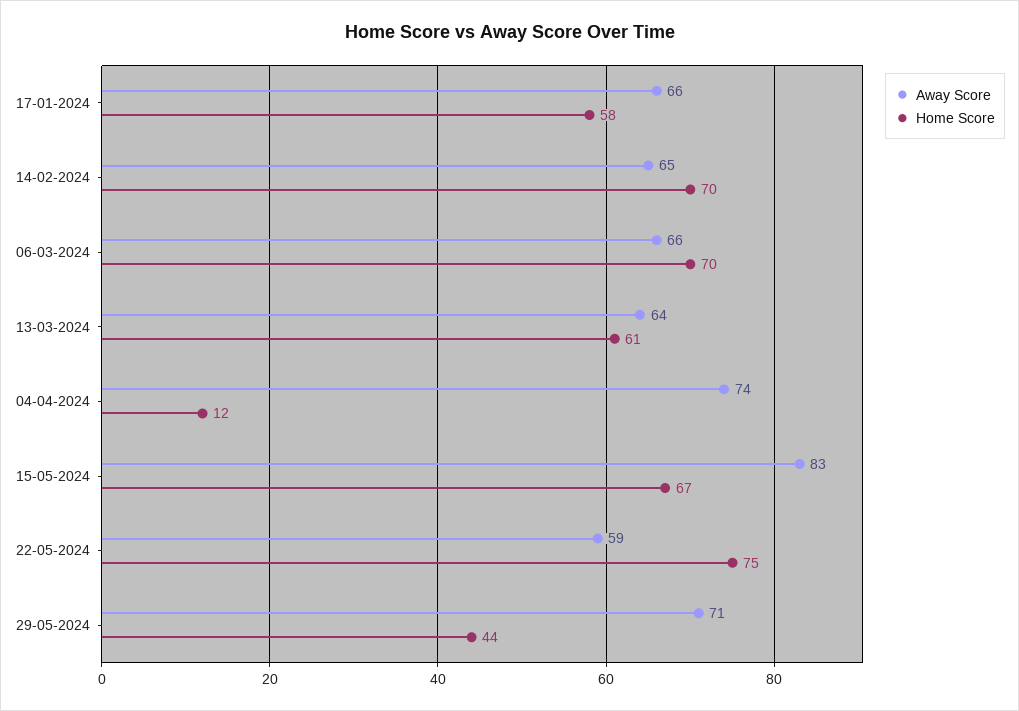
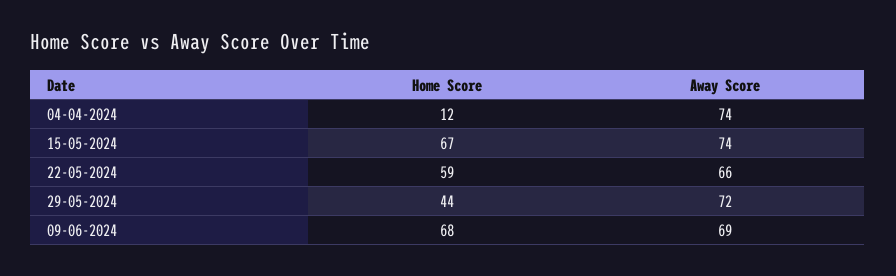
Away Score, 17-01-2024: 66 -> none
Home Score, 17-01-2024: 58 -> none
Away Score, 14-02-2024: 65 -> none
Home Score, 14-02-2024: 70 -> none
Away Score, 06-03-2024: 66 -> none
Home Score, 06-03-2024: 70 -> none
Away Score, 13-03-2024: 64 -> none
Home Score, 13-03-2024: 61 -> none
Away Score, 15-05-2024: 83 -> 74
Away Score, 22-05-2024: 59 -> 66
Home Score, 22-05-2024: 75 -> 59
Away Score, 29-05-2024: 71 -> 72
Home Score, 09-06-2024: none -> 68
Away Score, 09-06-2024: none -> 69

